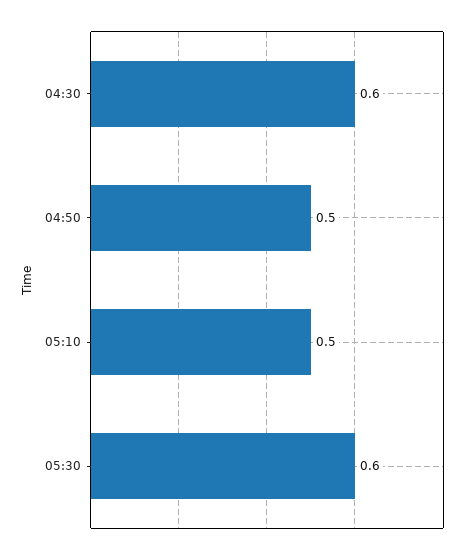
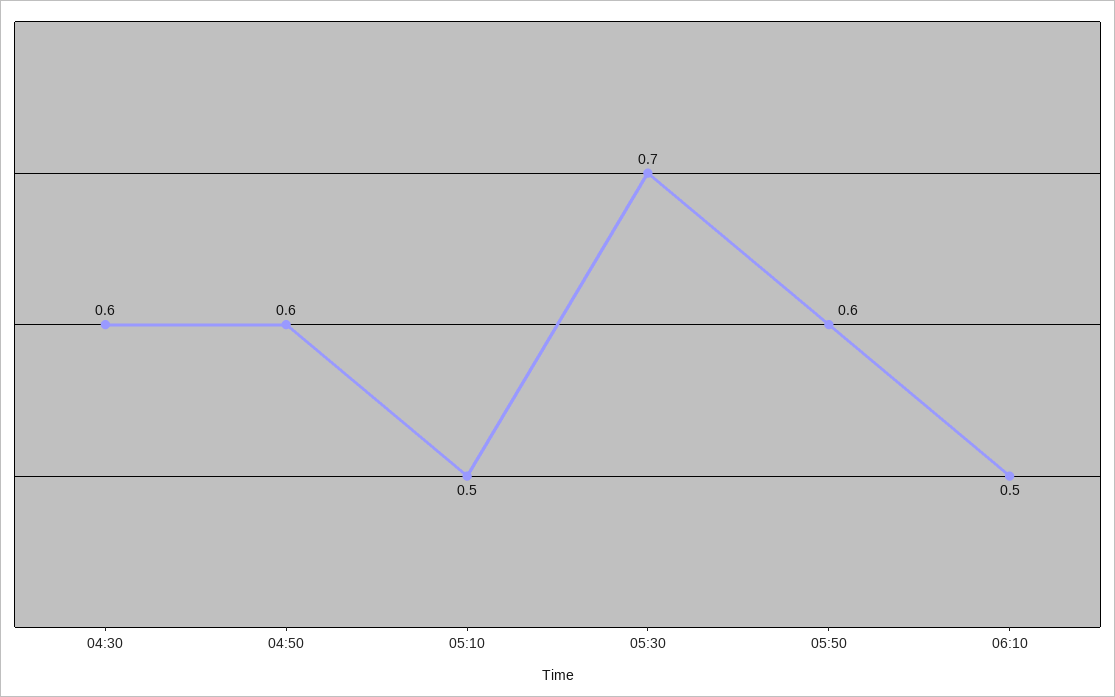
04:50: 0.5 -> 0.6
05:30: 0.6 -> 0.7
05:50: none -> 0.6
06:10: none -> 0.5

